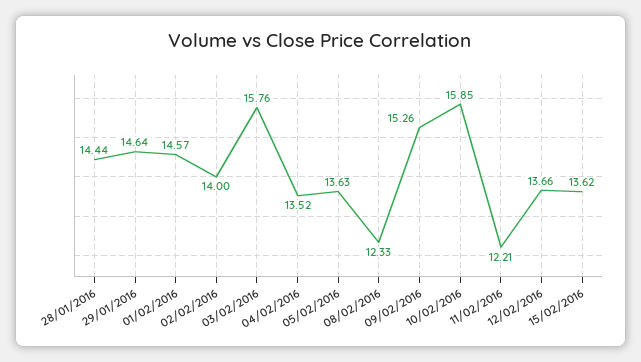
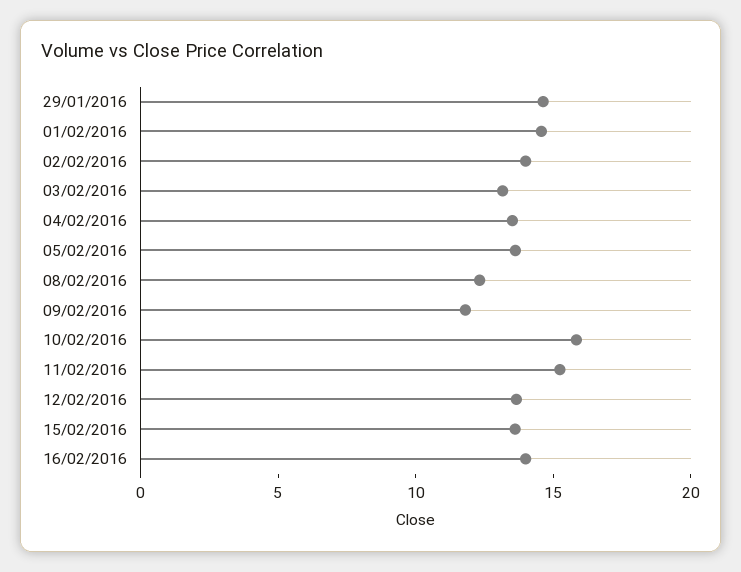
28/01/2016: 14.44 -> none
03/02/2016: 15.76 -> 13
09/02/2016: 15.26 -> 12
11/02/2016: 12.21 -> 15
16/02/2016: none -> 14

